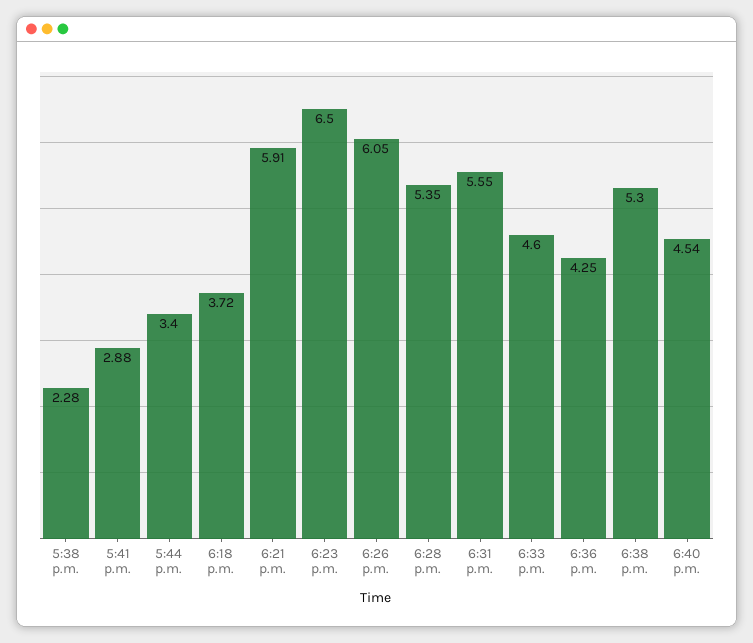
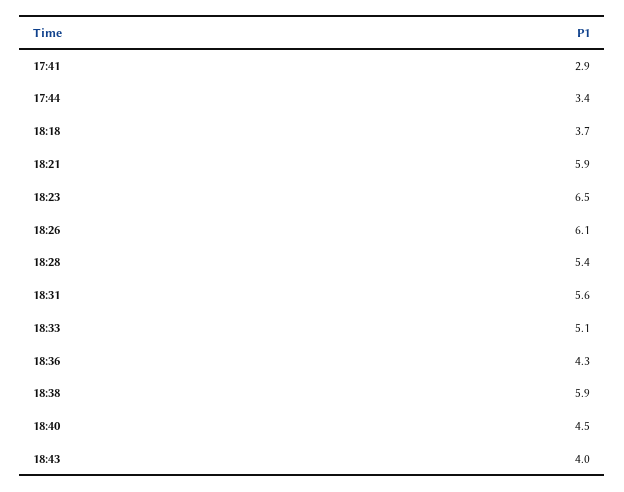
5:38 p.m.: 2.28 -> none
6:33 p.m.: 4.6 -> 5.1
6:38 p.m.: 5.3 -> 5.9
18:43: none -> 4

